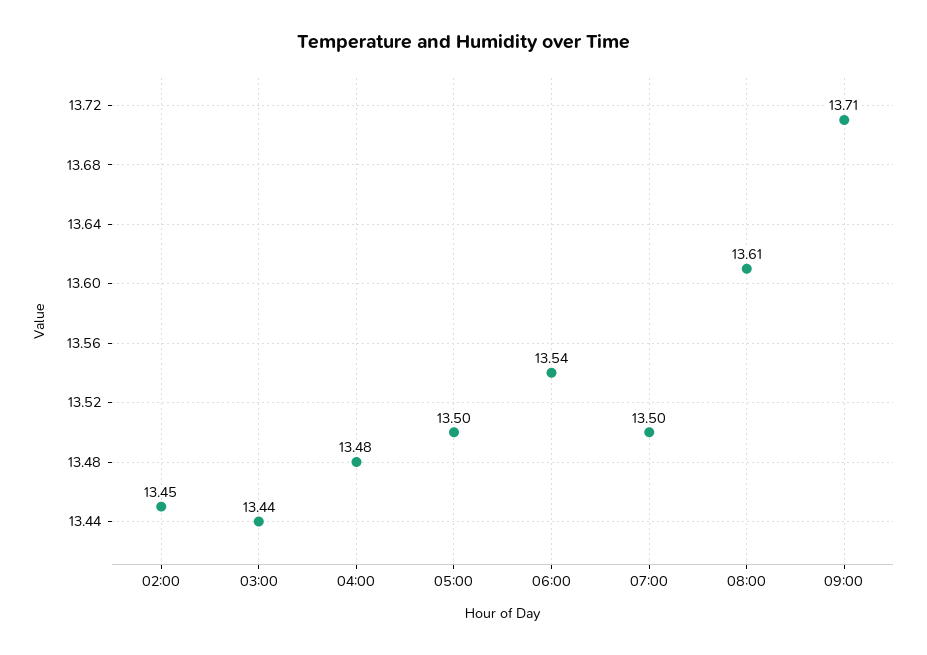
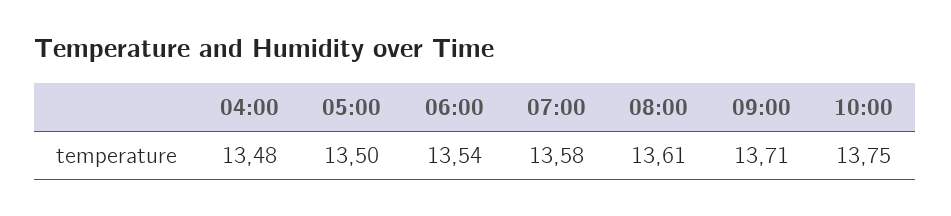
02:00: 13.45 -> none
03:00: 13.44 -> none
07:00: 13.5 -> 13.58
10:00: none -> 13.75

